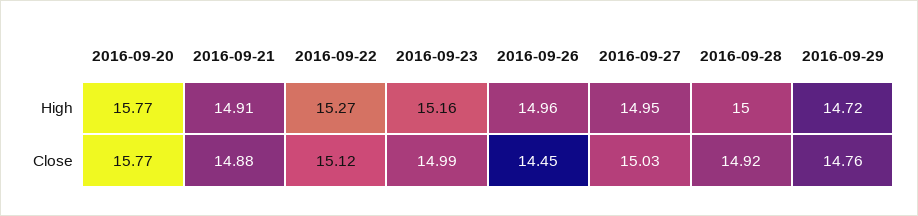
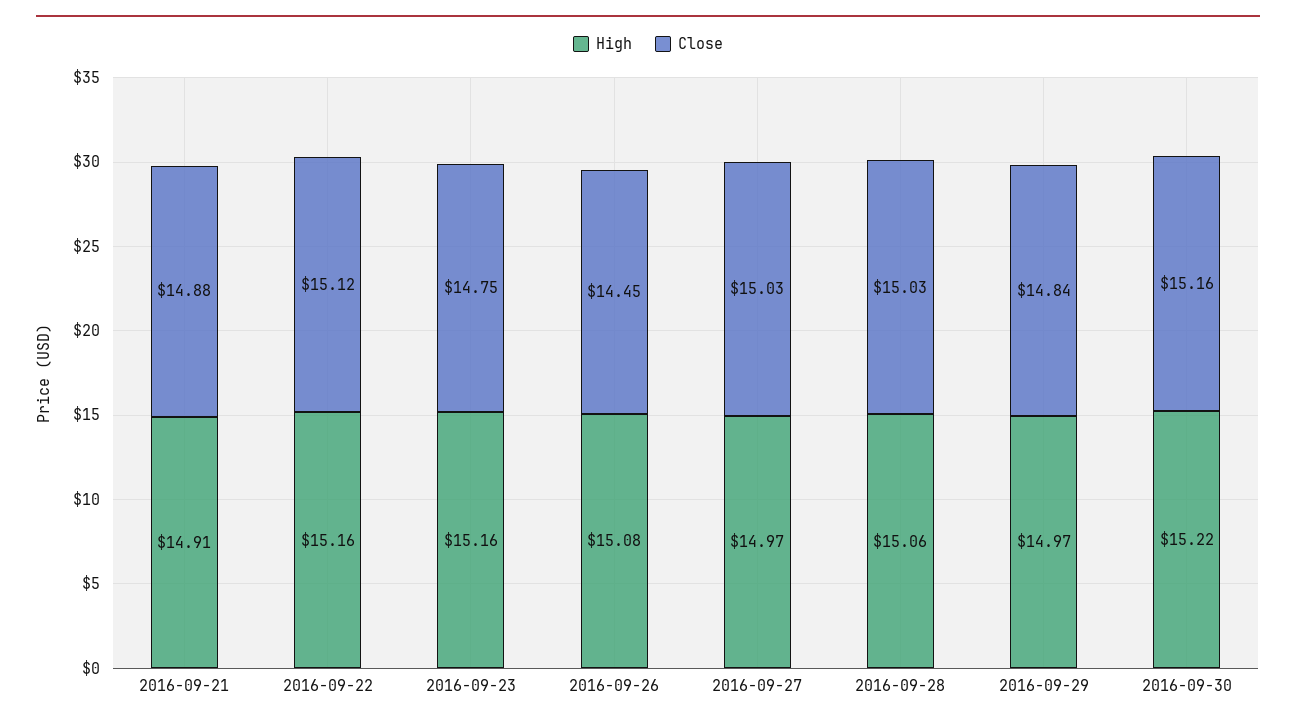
High, 2016-09-20: 15.77 -> none
High, 2016-09-22: 15.27 -> 15.16
High, 2016-09-26: 14.96 -> 15.08
High, 2016-09-27: 14.95 -> 14.97
High, 2016-09-28: 15 -> 15.06
High, 2016-09-29: 14.72 -> 14.97
Close, 2016-09-20: 15.77 -> none
Close, 2016-09-23: 14.99 -> 14.75
Close, 2016-09-28: 14.92 -> 15.03
Close, 2016-09-29: 14.76 -> 14.84
High, 2016-09-30: none -> 15.22
Close, 2016-09-30: none -> 15.16

